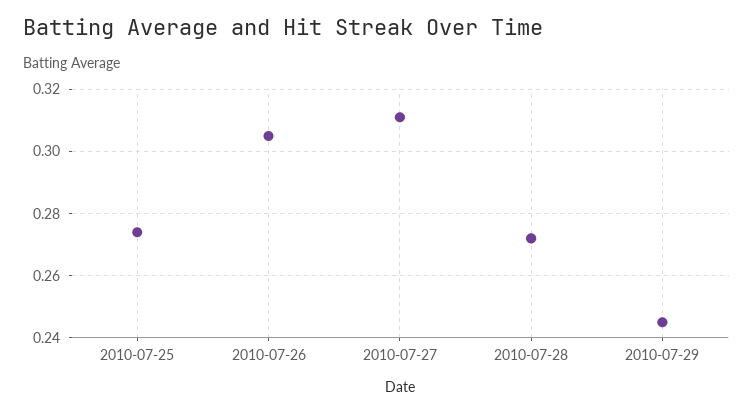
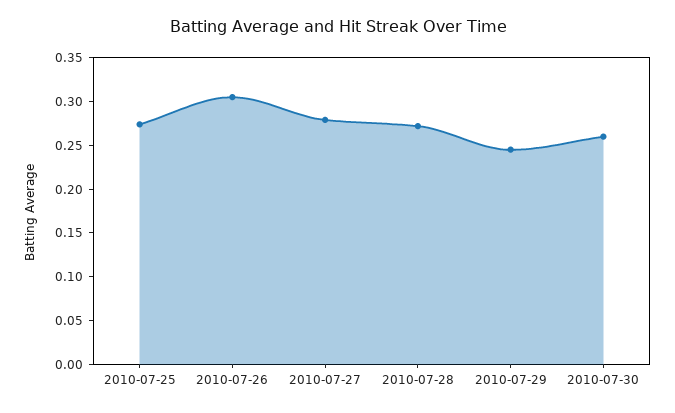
2010-07-27: 0.31 -> 0.28
2010-07-30: none -> 0.26

